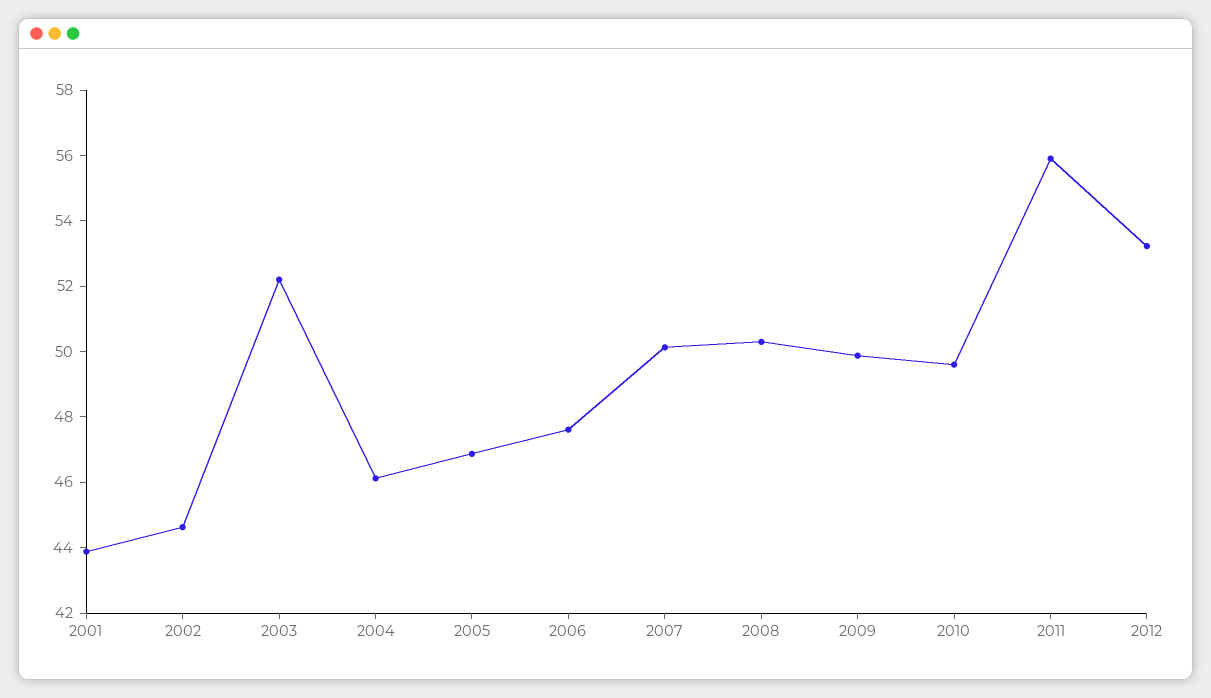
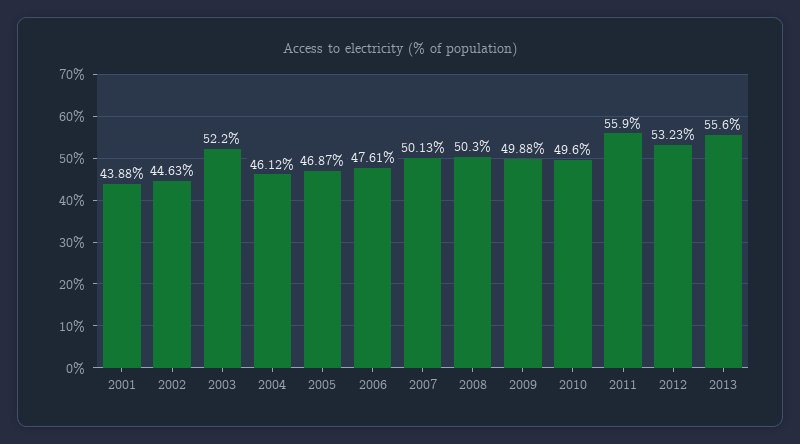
2013: none -> 55.6

